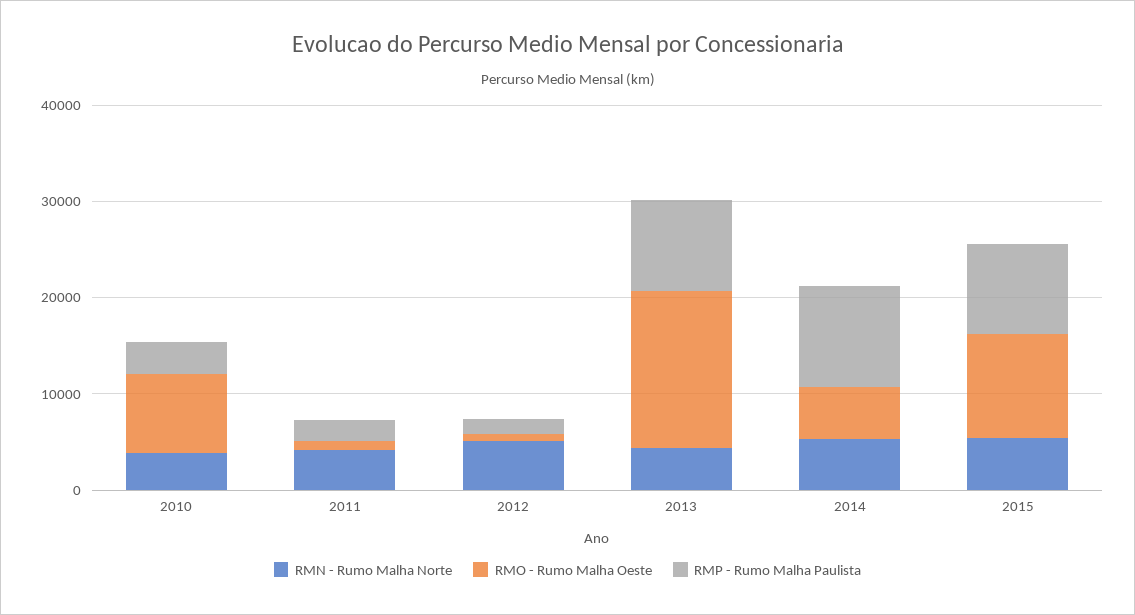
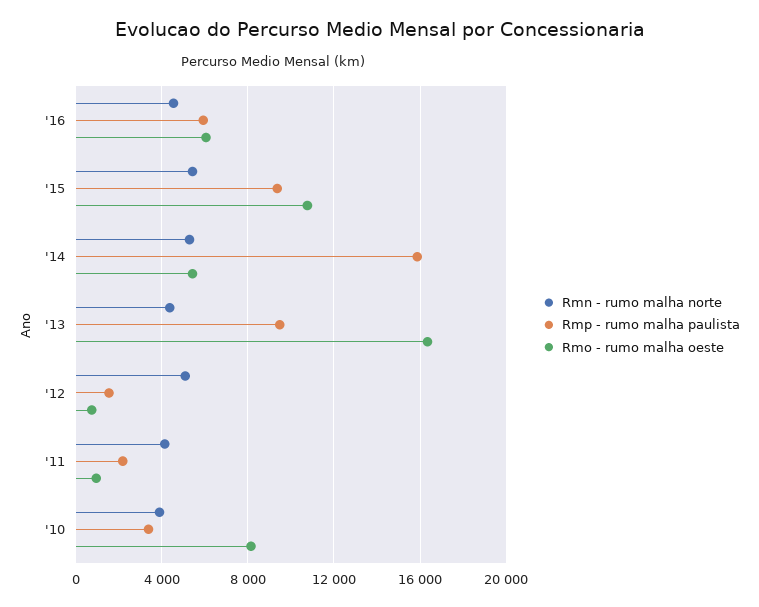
RMP - Rumo Malha Paulista, 2014: 10000 -> 16000
RMN - Rumo Malha Norte, '16: none -> 4500
RMP - Rumo Malha Paulista, '16: none -> 6000
RMO - Rumo Malha Oeste, '16: none -> 6000

